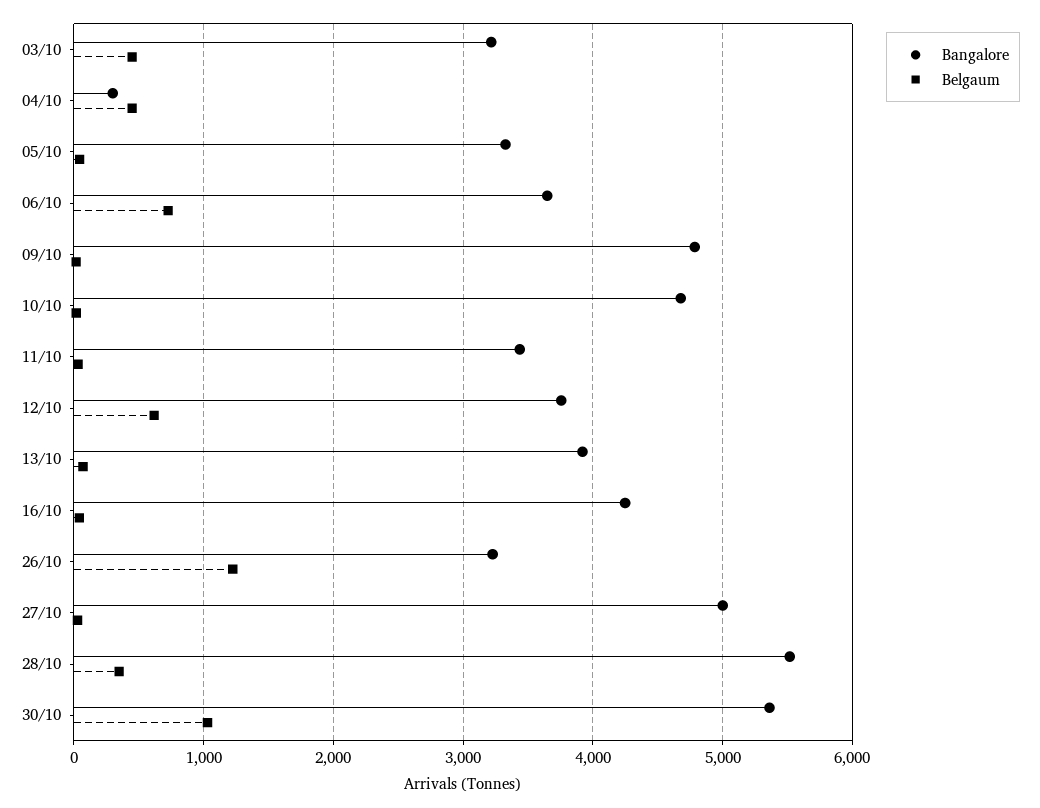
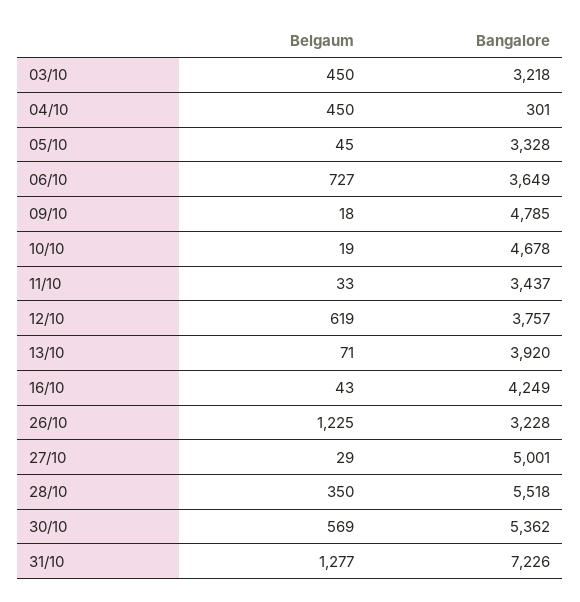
Belgaum, 30/10: 1000 -> 569
Belgaum, 31/10: none -> 1277
Bangalore, 31/10: none -> 7226

